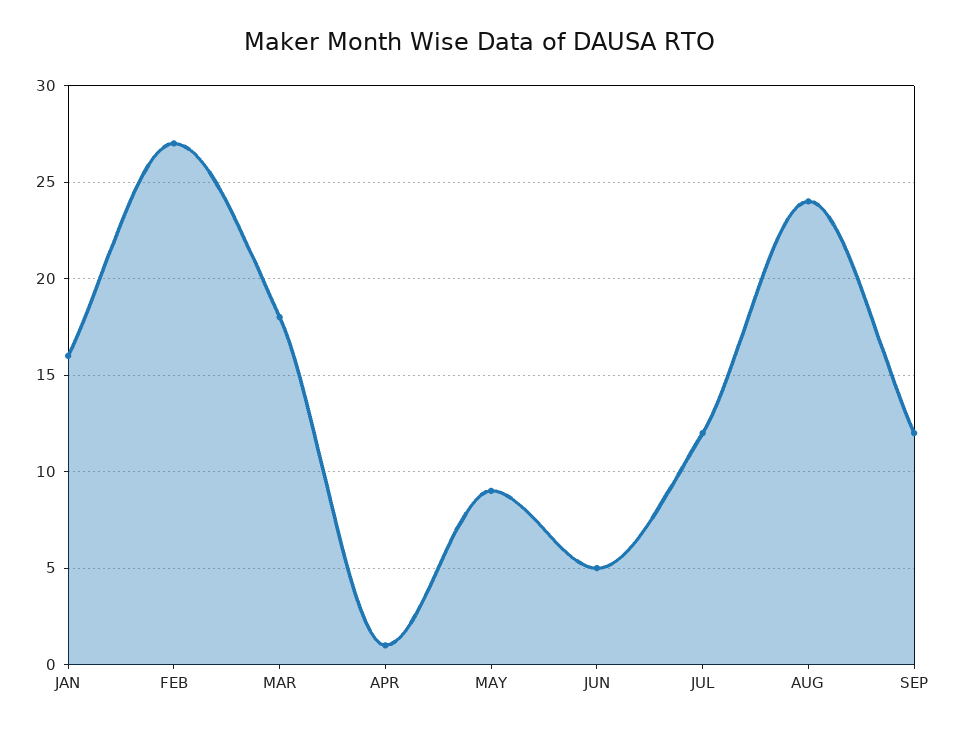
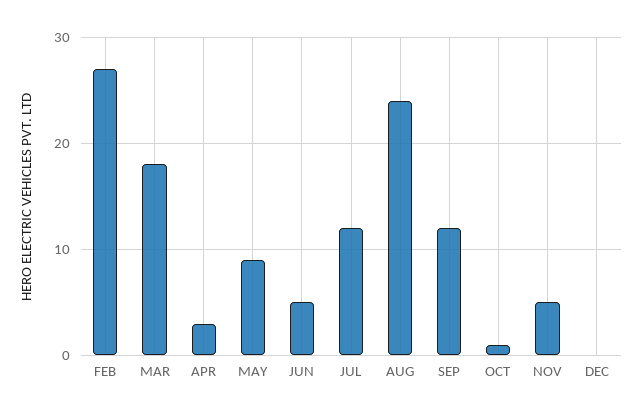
JAN: 16 -> none
APR: 1 -> 3
OCT: none -> 1
NOV: none -> 5
DEC: none -> 0

